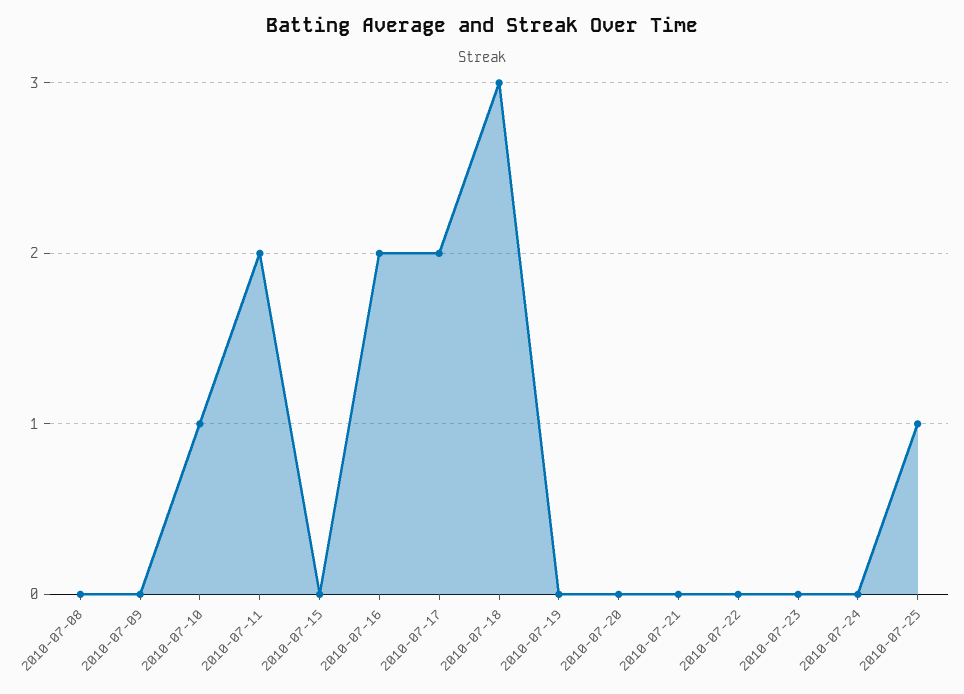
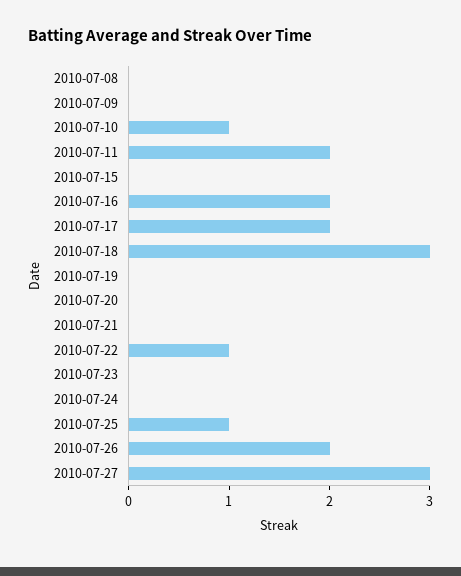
2010-07-22: 0 -> 1
2010-07-26: none -> 2
2010-07-27: none -> 3

